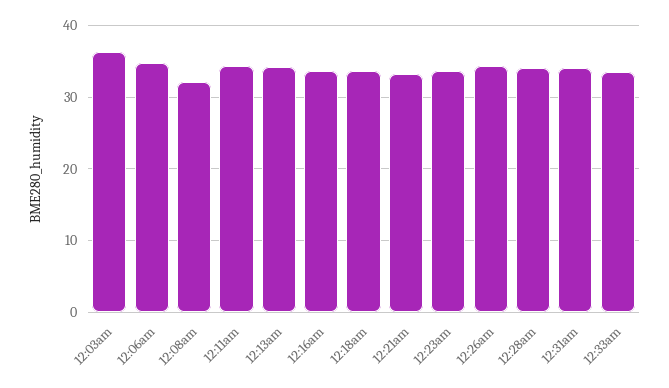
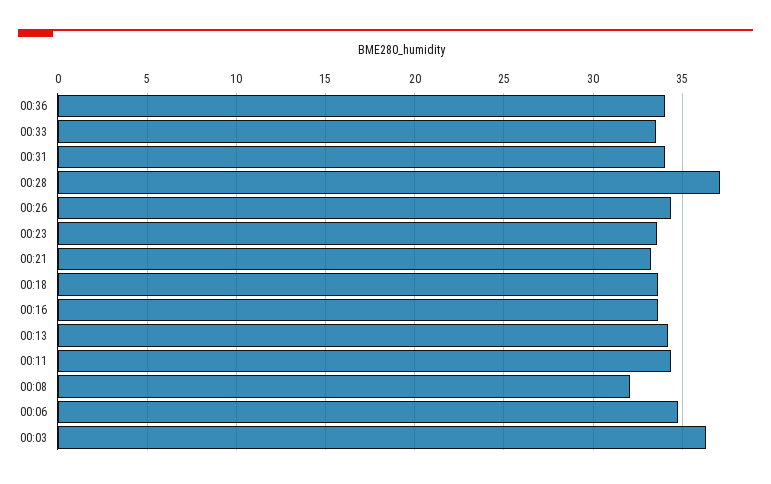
12:28am: 34 -> 37
00:36: none -> 34

